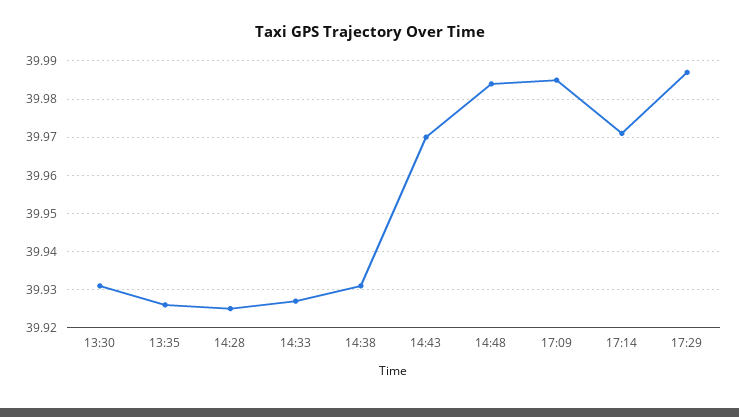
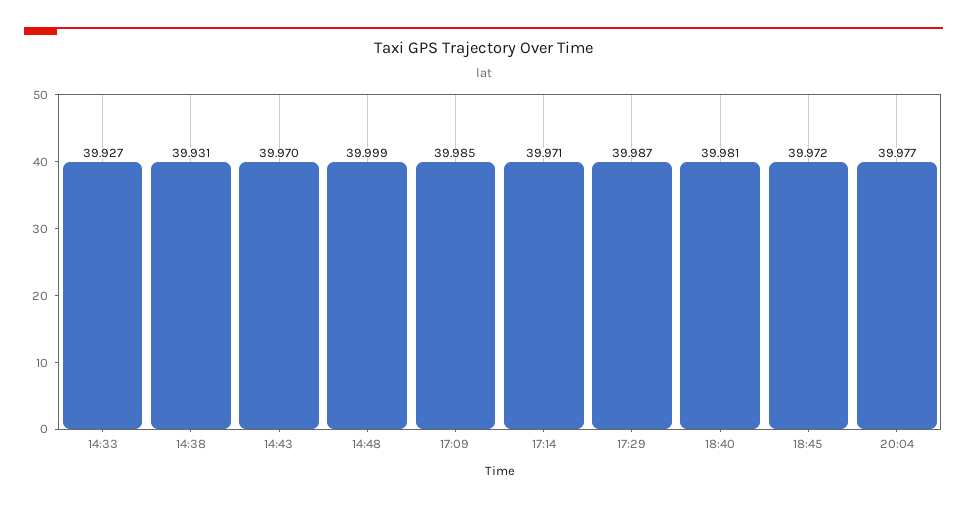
13:30: 39.93 -> none
13:35: 39.925 -> none
14:28: 39.925 -> none
14:48: 39.985 -> 39.999
18:40: none -> 39.981
18:45: none -> 39.972
20:04: none -> 39.977

